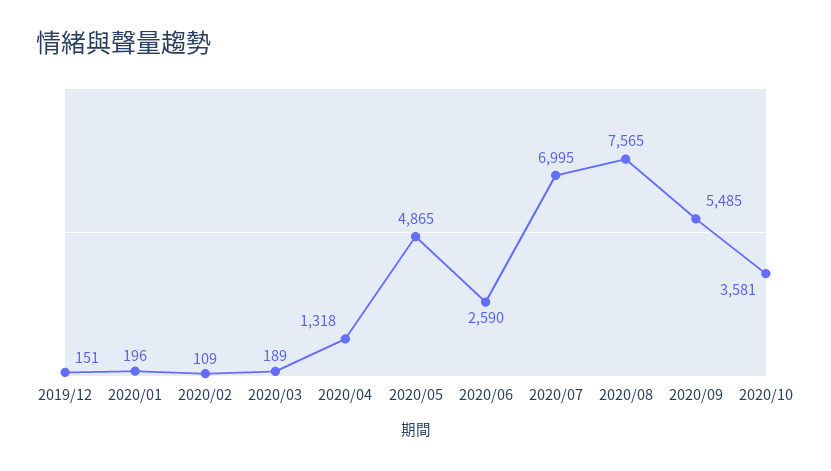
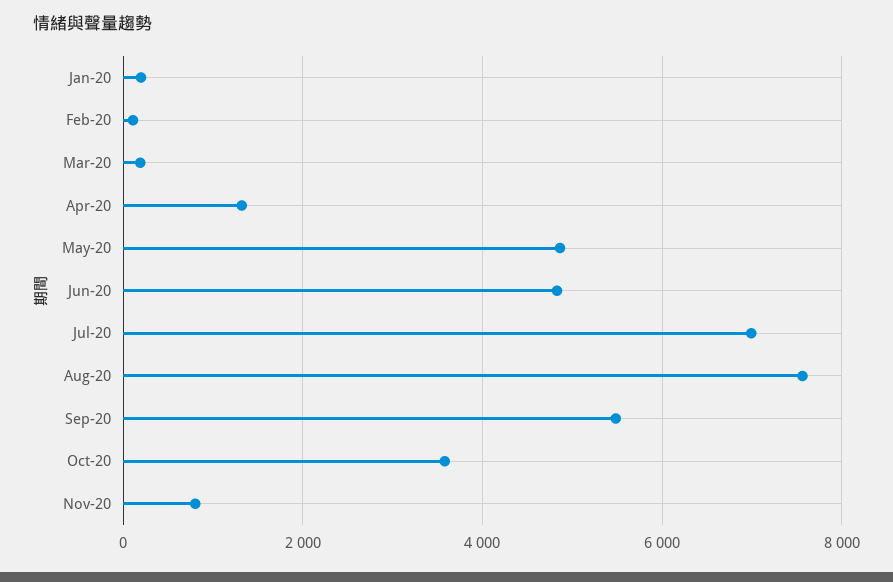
2019/12: 151 -> none
2020/06: 2590 -> 4800
Nov-20: none -> 800

